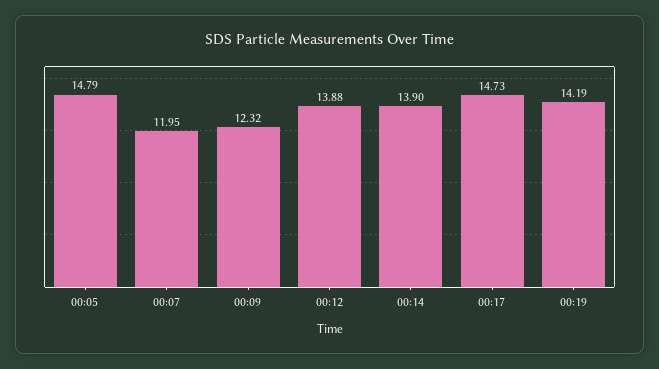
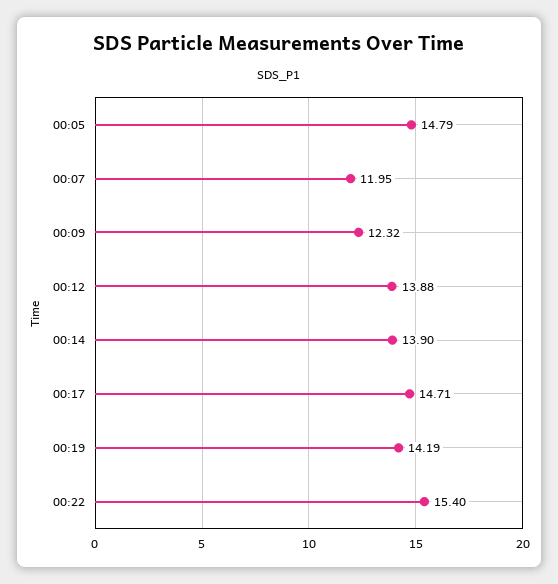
00:17: 14.73 -> 14.71
00:22: none -> 15.4

